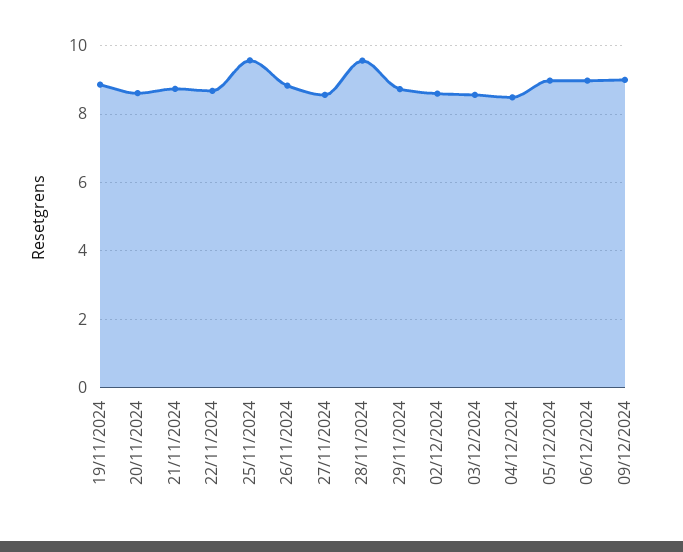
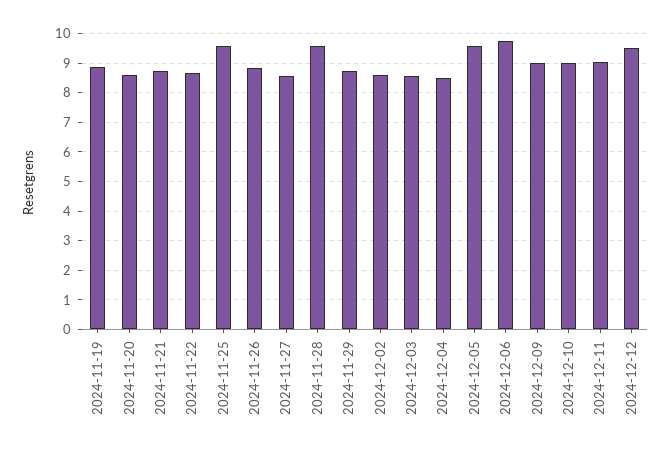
05/12/2024: 9 -> 9.5
06/12/2024: 9 -> 9.75
2024-12-10: none -> 9
2024-12-11: none -> 9
2024-12-12: none -> 9.5

